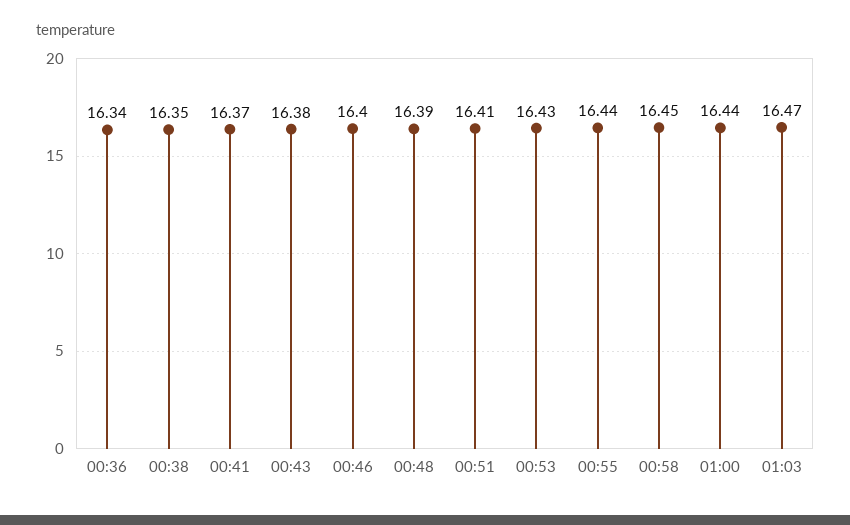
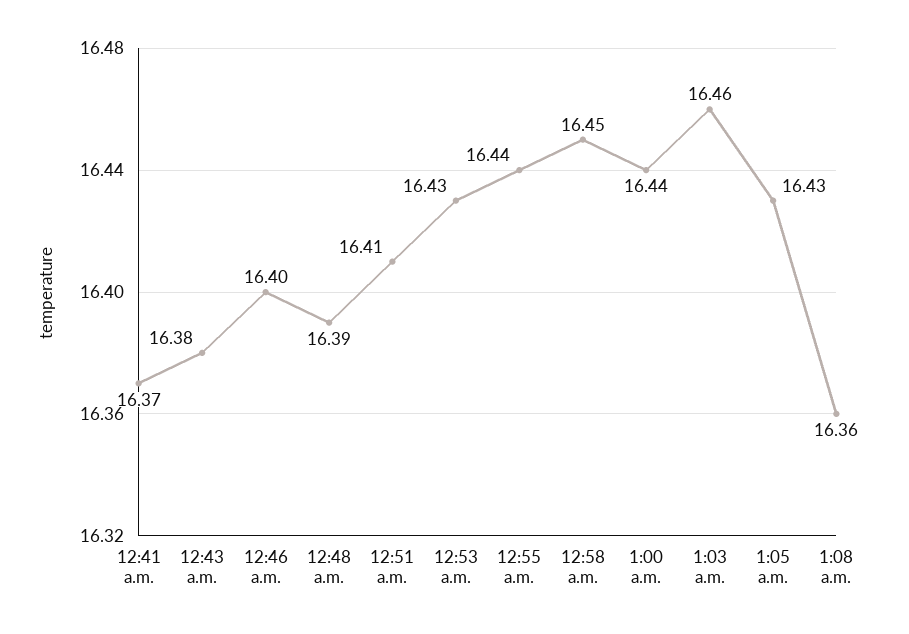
00:36: 16.34 -> none
00:38: 16.35 -> none
01:03: 16.47 -> 16.46
1:05 a.m.: none -> 16.43
1:08 a.m.: none -> 16.36

